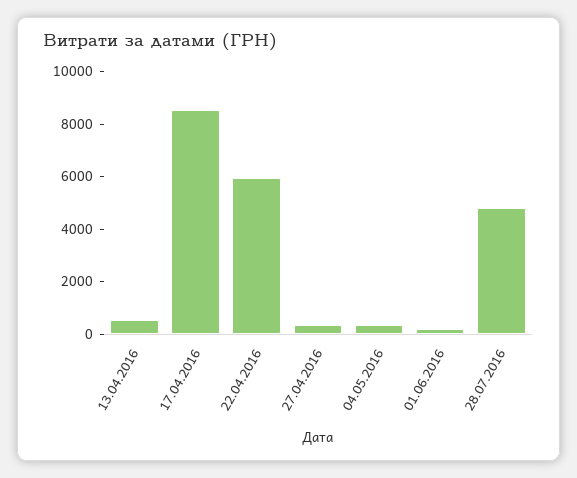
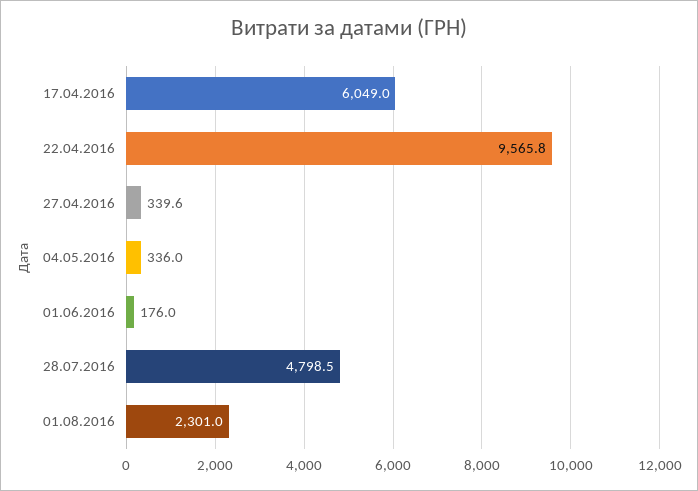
13.04.2016: 500 -> none
17.04.2016: 8500 -> 6049
22.04.2016: 6000 -> 9565.8
01.08.2016: none -> 2301

